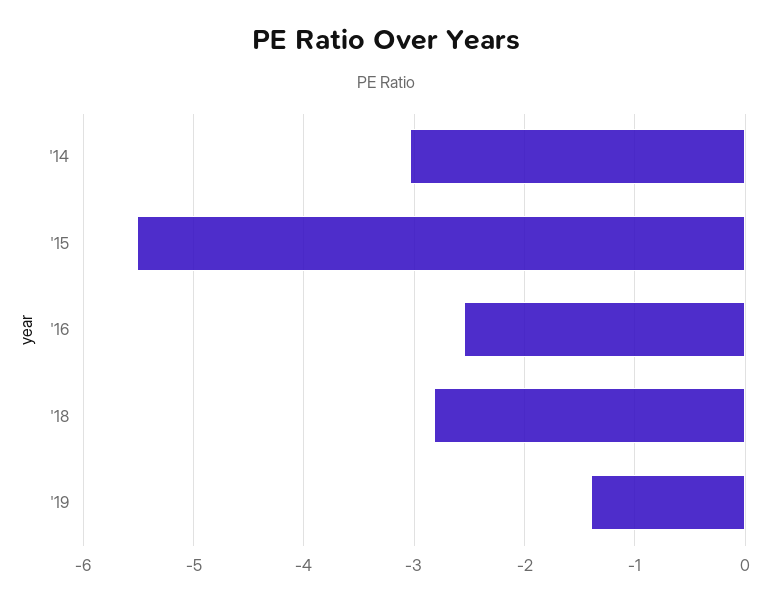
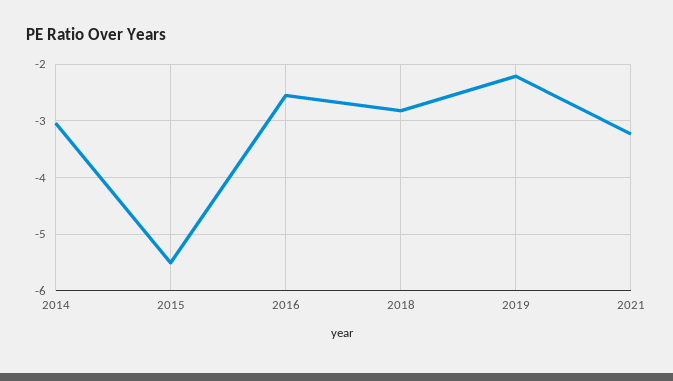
'19: -1.4 -> -2.2
2021: none -> -3.2

